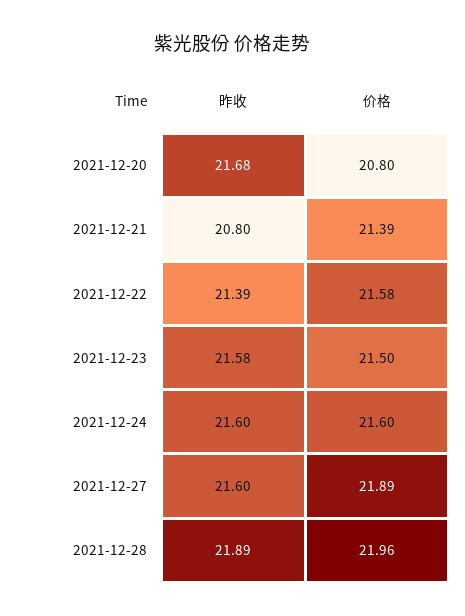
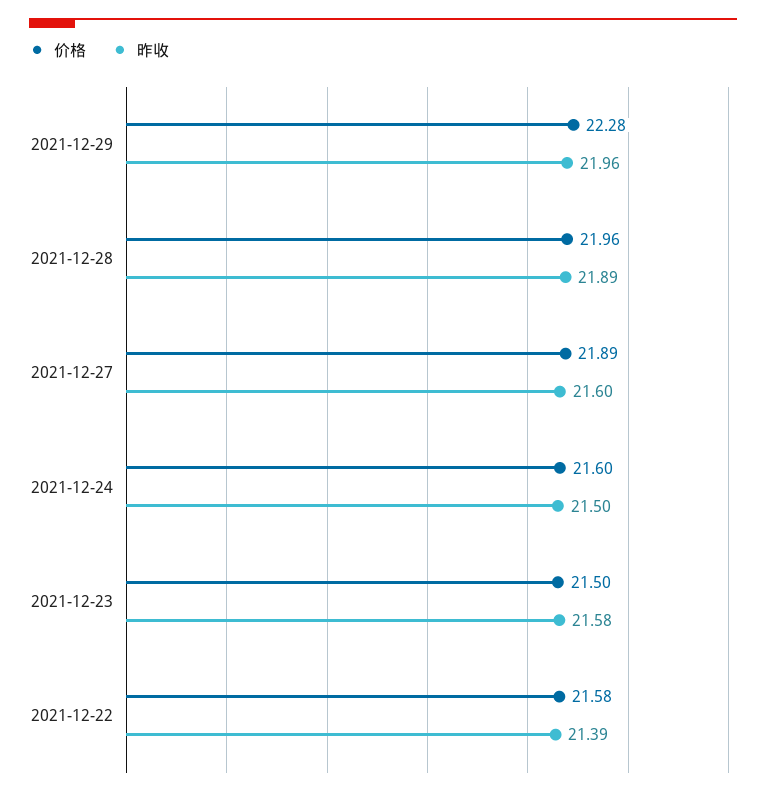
昨收, 2021-12-20: 21.68 -> none
价格, 2021-12-20: 20.8 -> none
昨收, 2021-12-21: 20.8 -> none
价格, 2021-12-21: 21.39 -> none
昨收, 2021-12-24: 21.6 -> 21.5
价格, 2021-12-29: none -> 22.28
昨收, 2021-12-29: none -> 21.96

